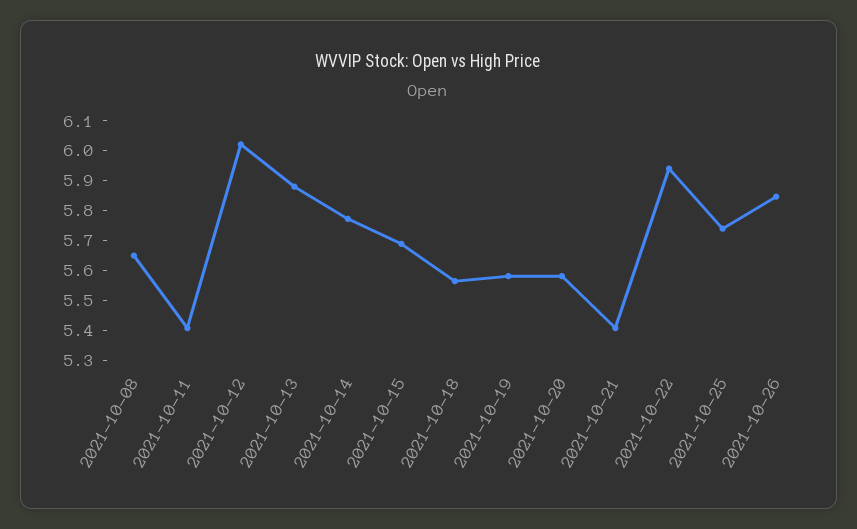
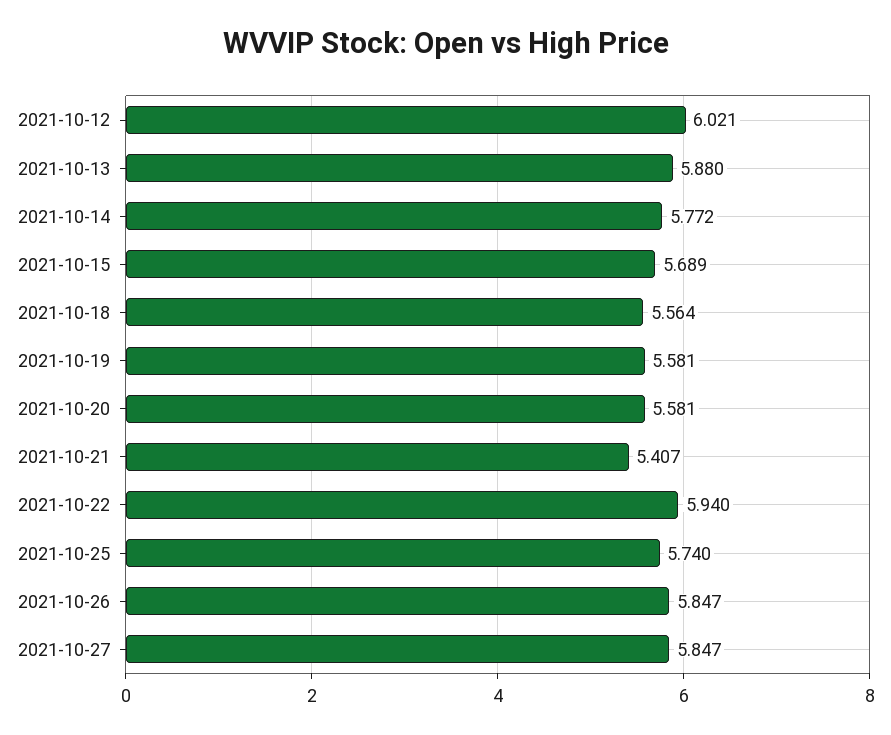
2021-10-08: 5.65 -> none
2021-10-11: 5.4 -> none
2021-10-27: none -> 5.847

